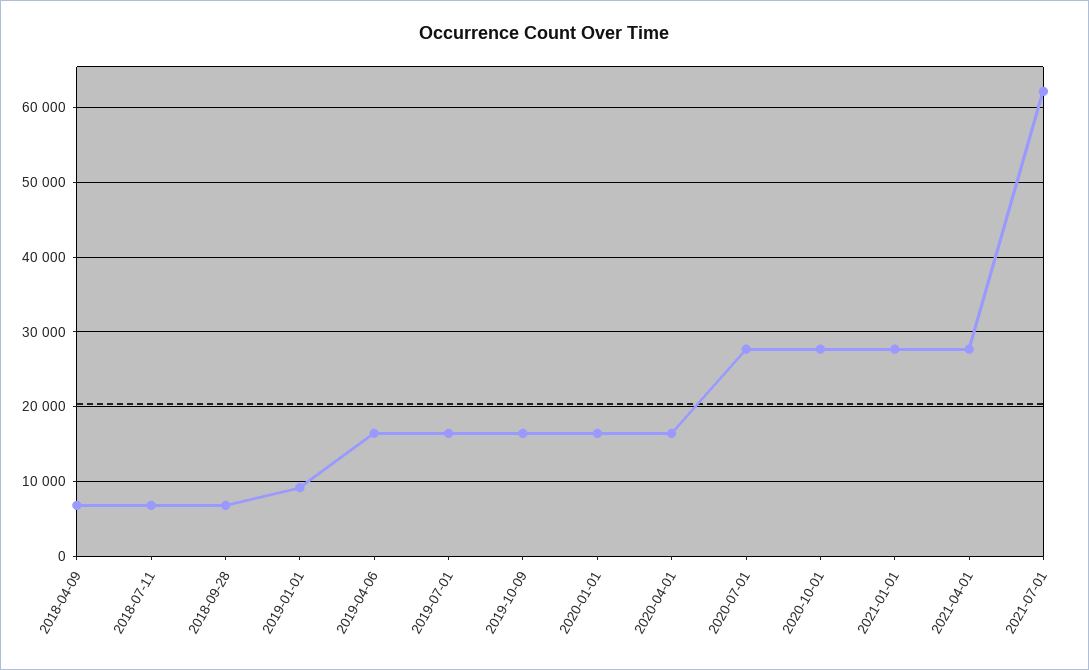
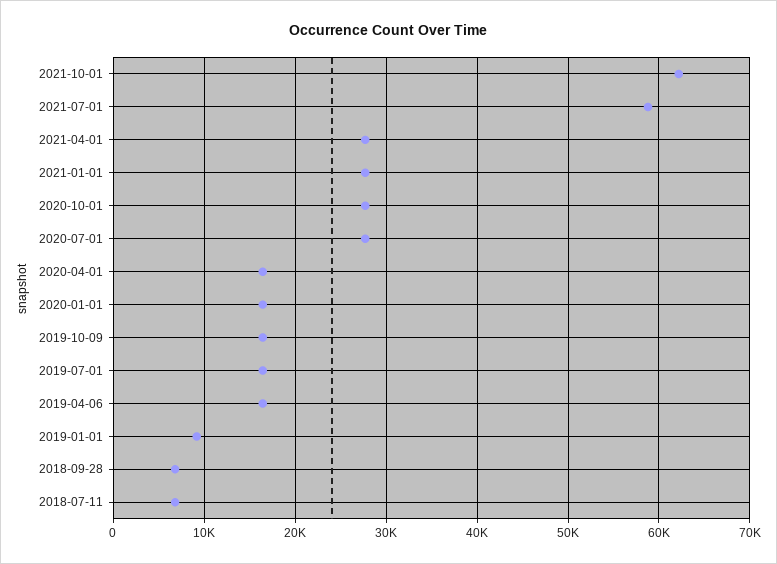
2018-04-09: 7000 -> none
2021-07-01: 62000 -> 59000
2021-10-01: none -> 62000

